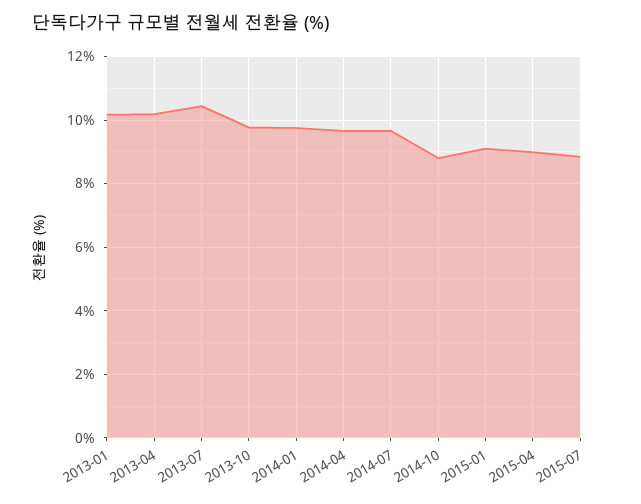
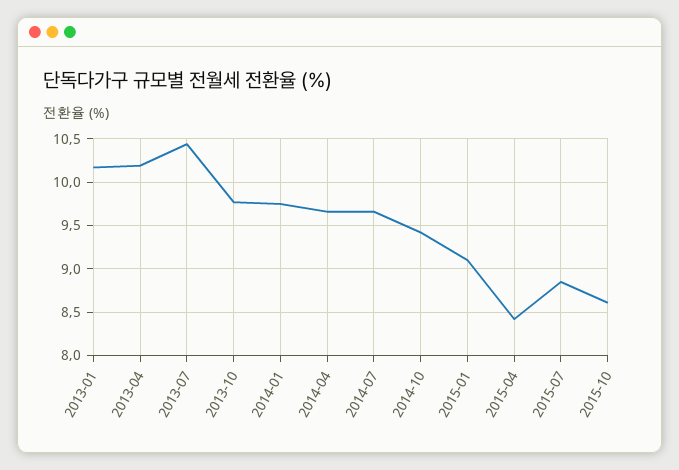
2014-10: 8.8 -> 9.4
2015-04: 9 -> 8.4
2015-10: none -> 8.6

